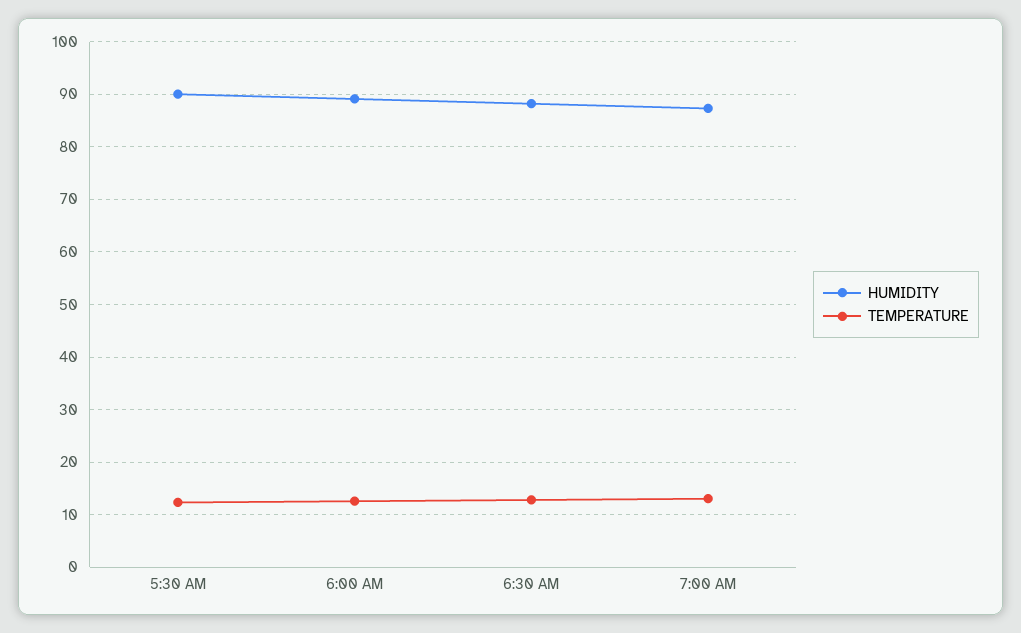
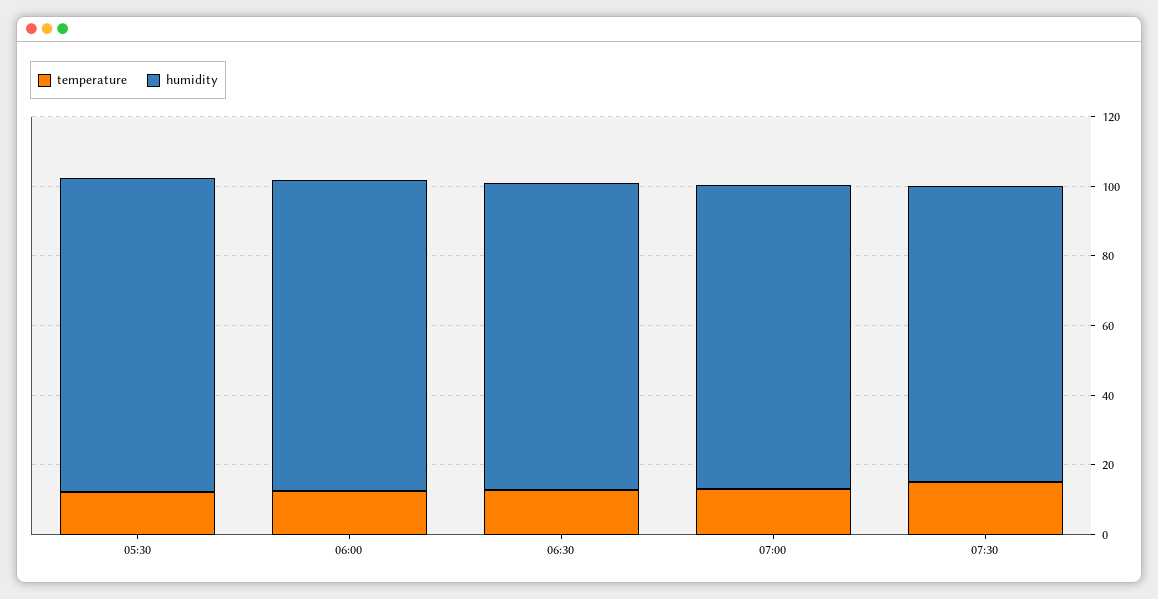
TEMPERATURE, 07:30: none -> 15
HUMIDITY, 07:30: none -> 85

